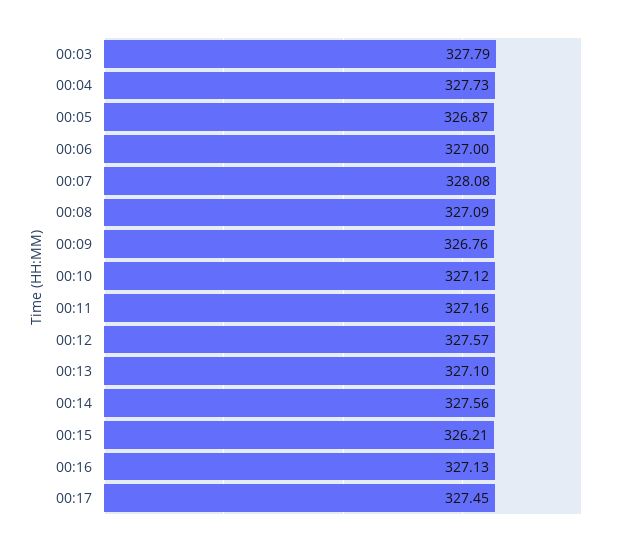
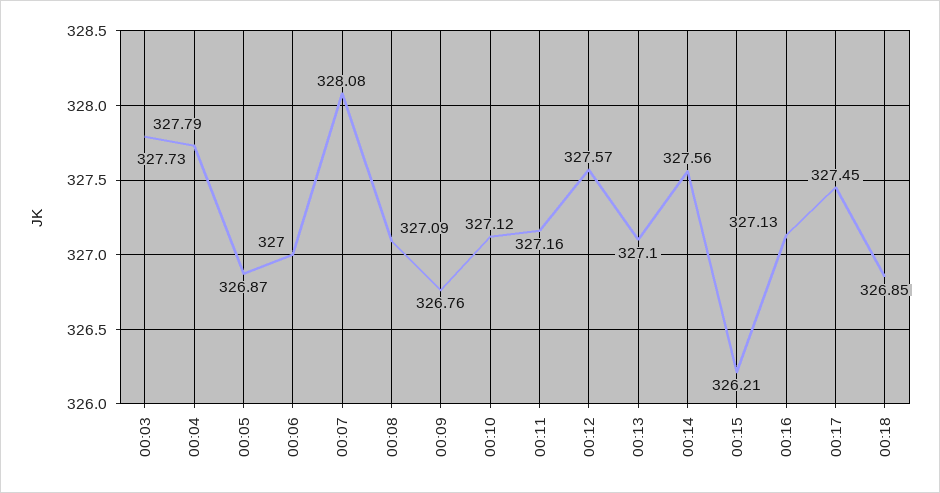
00:18: none -> 326.85

